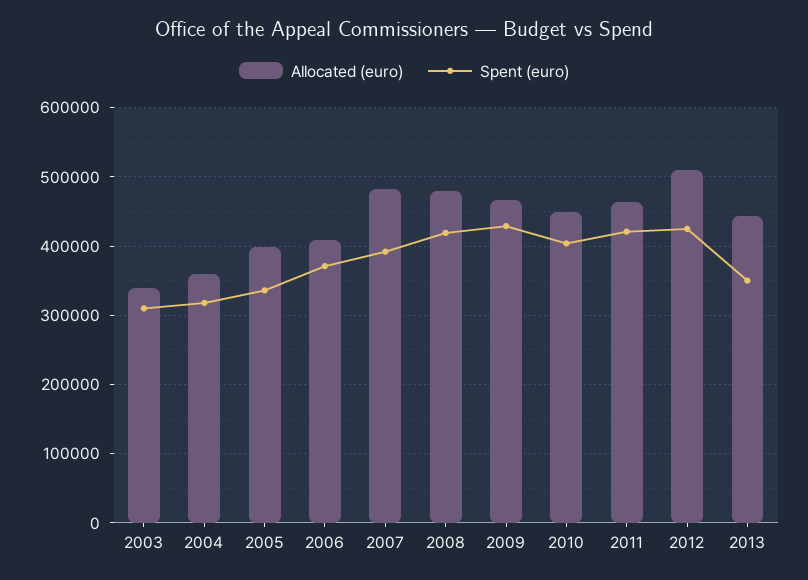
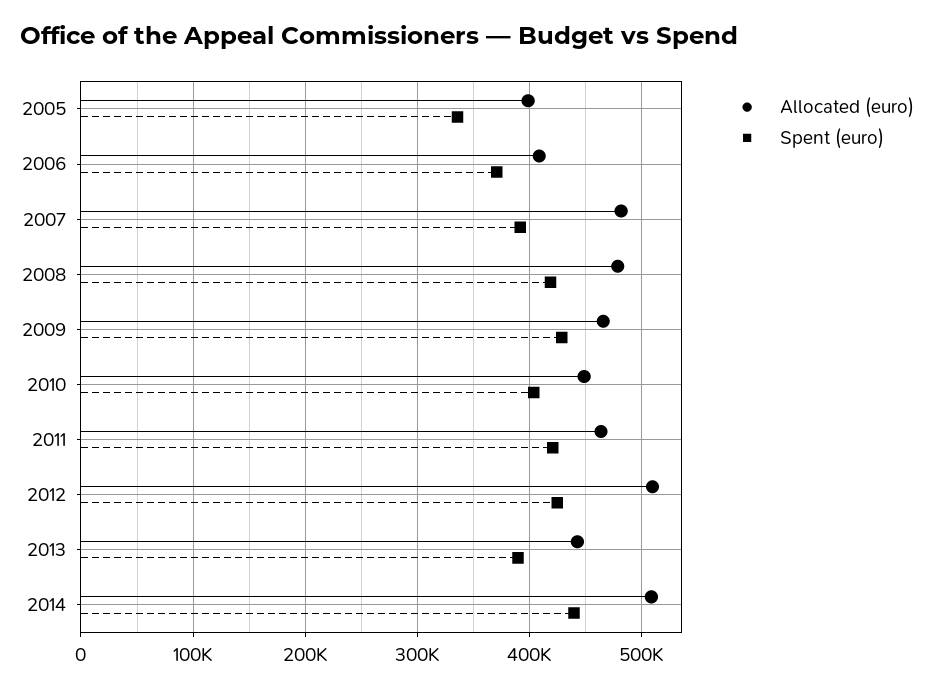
Allocated (euro), 2003: 340000 -> none
Spent (euro), 2003: 310000 -> none
Allocated (euro), 2004: 360000 -> none
Spent (euro), 2004: 320000 -> none
Spent (euro), 2013: 350000 -> 390000
Allocated (euro), 2014: none -> 510000
Spent (euro), 2014: none -> 440000

